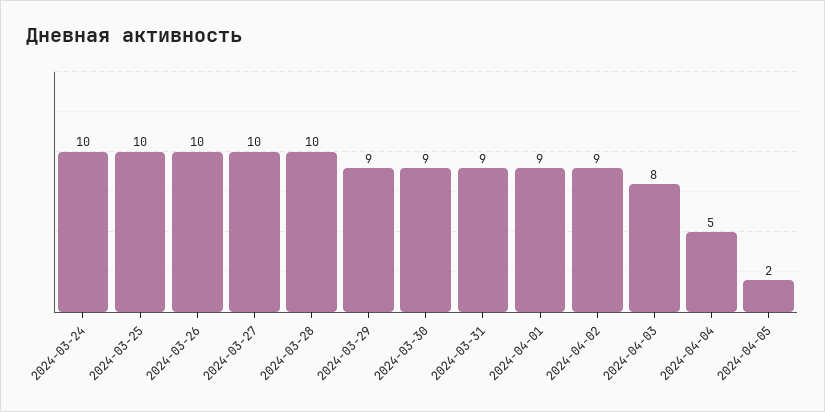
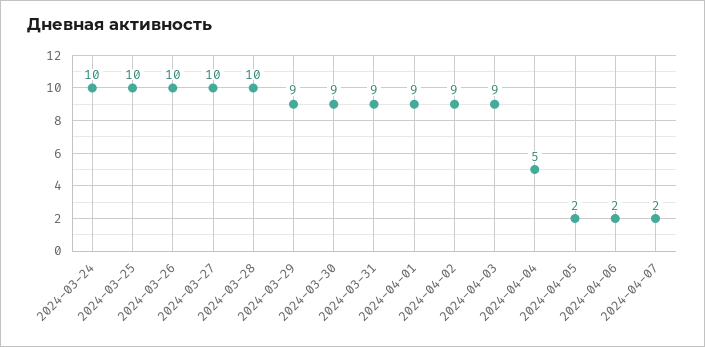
2024-04-03: 8 -> 9
2024-04-06: none -> 2
2024-04-07: none -> 2

